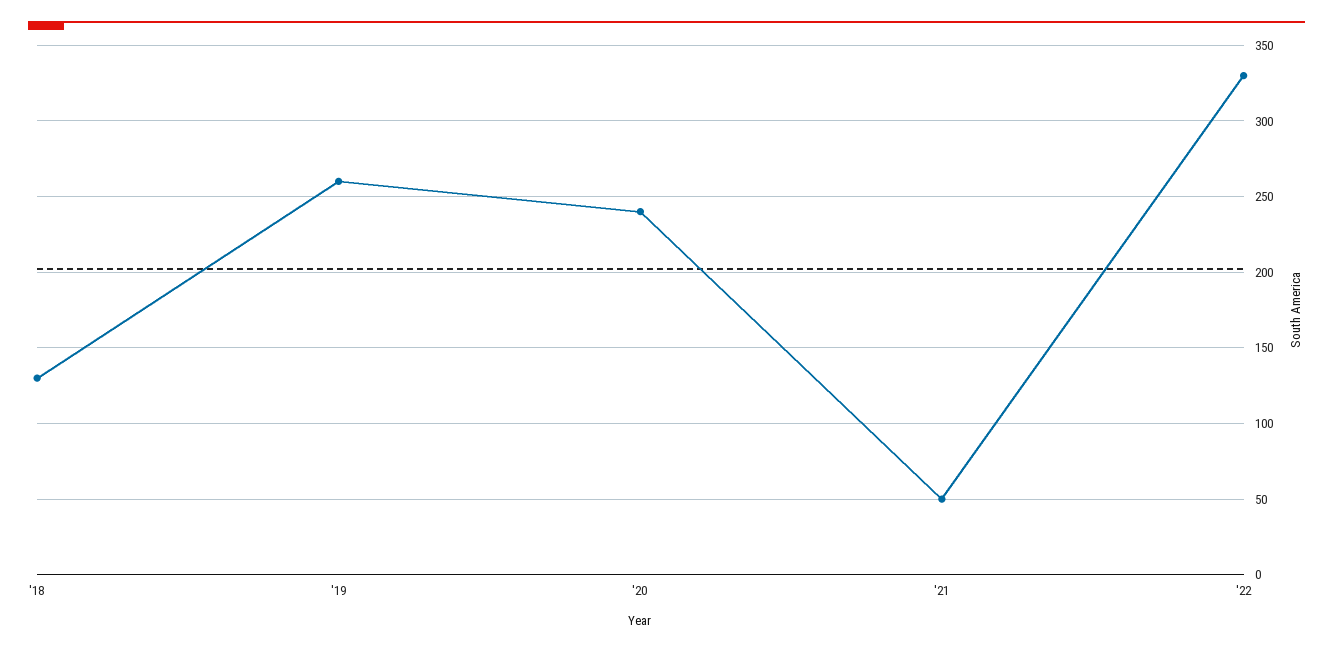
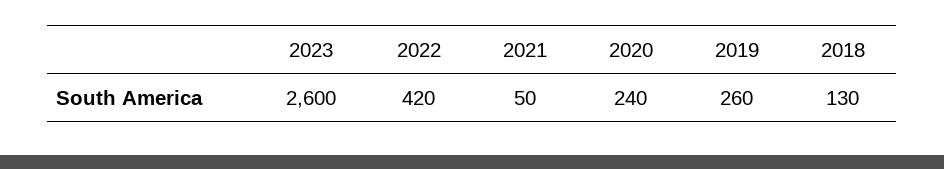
'22: 330 -> 420
2023: none -> 2600

